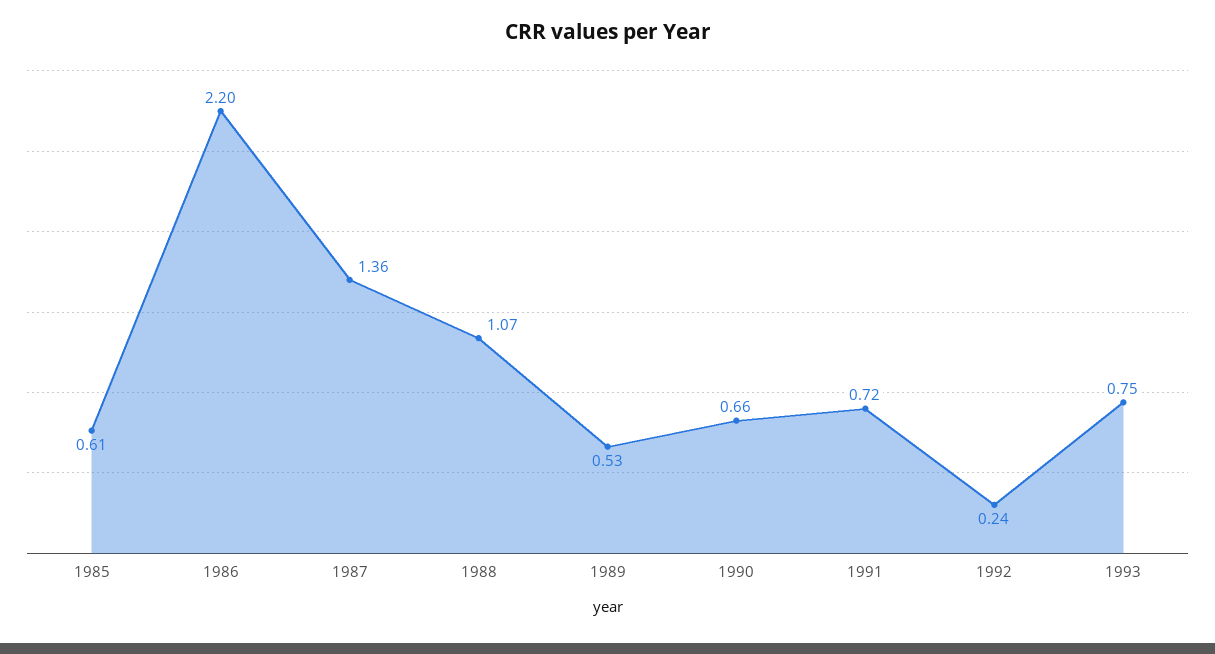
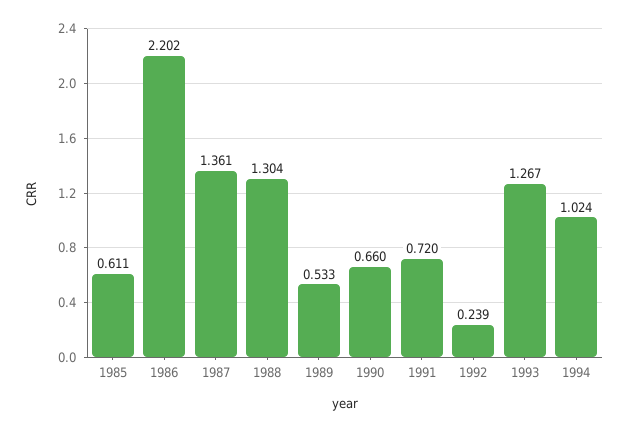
1988: 1.07 -> 1.304
1993: 0.75 -> 1.267
1994: none -> 1.024

